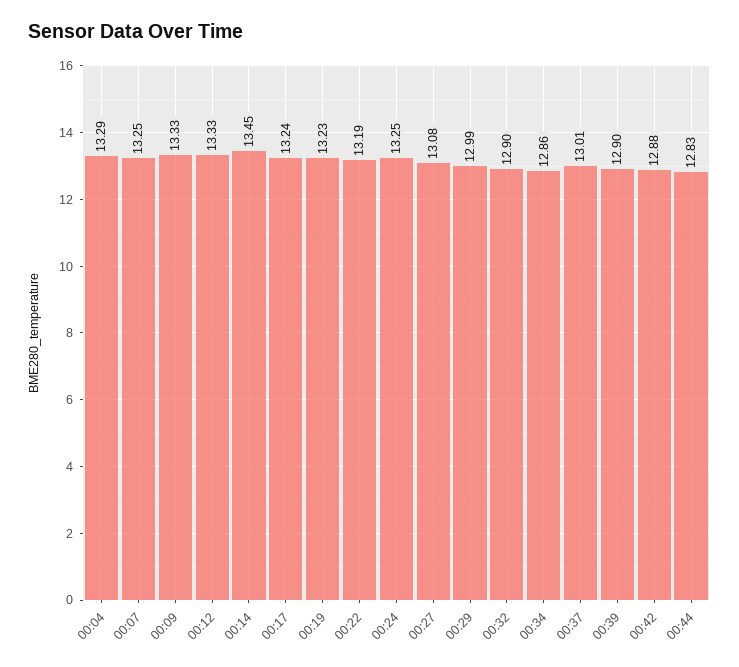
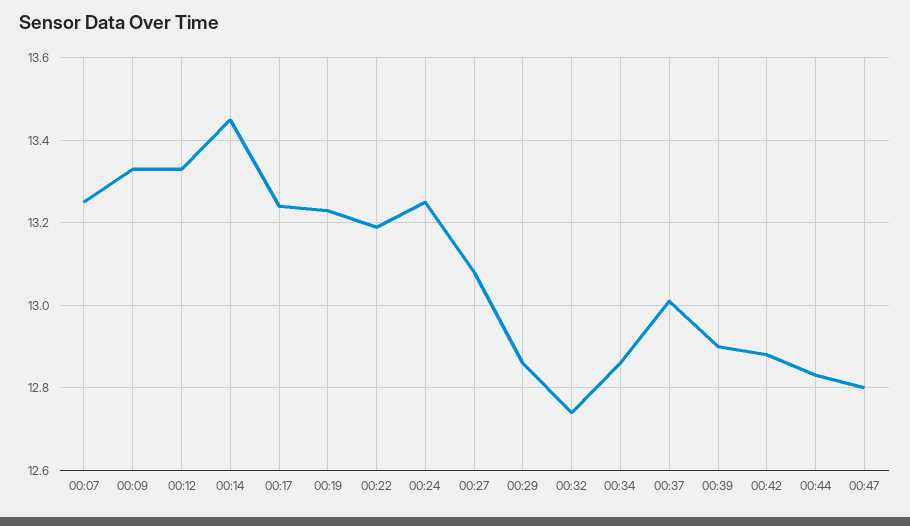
00:04: 13.29 -> none
00:29: 12.99 -> 12.85
00:32: 12.9 -> 12.75
00:47: none -> 12.8

